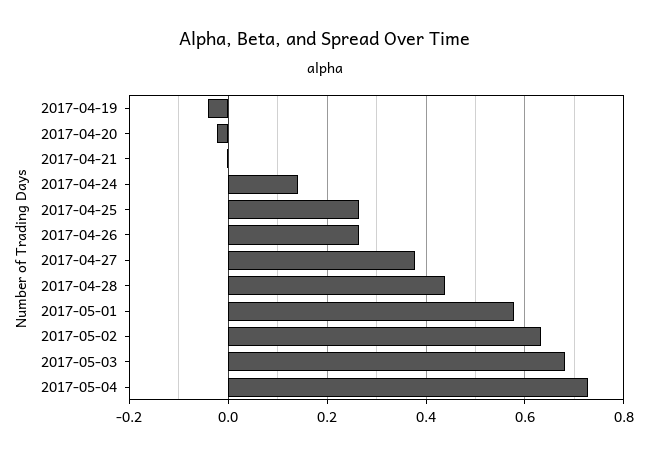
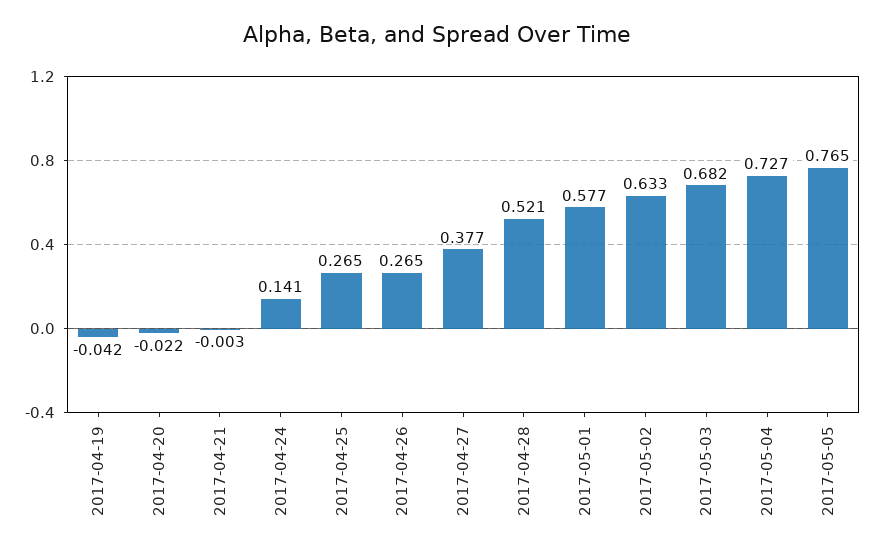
2017-04-28: 0.44 -> 0.521
2017-05-05: none -> 0.765

